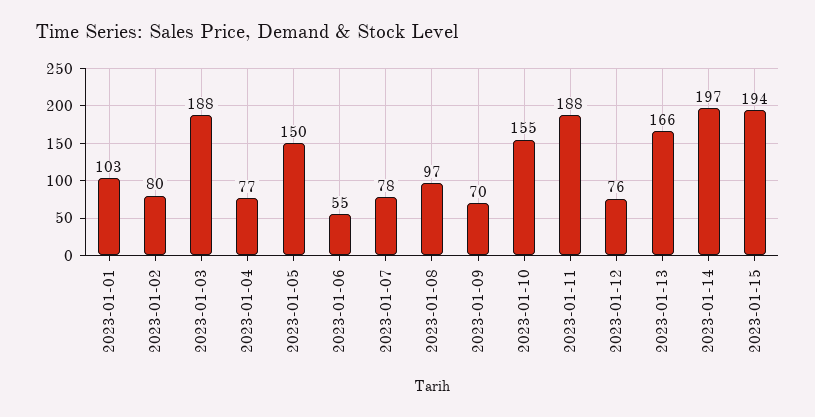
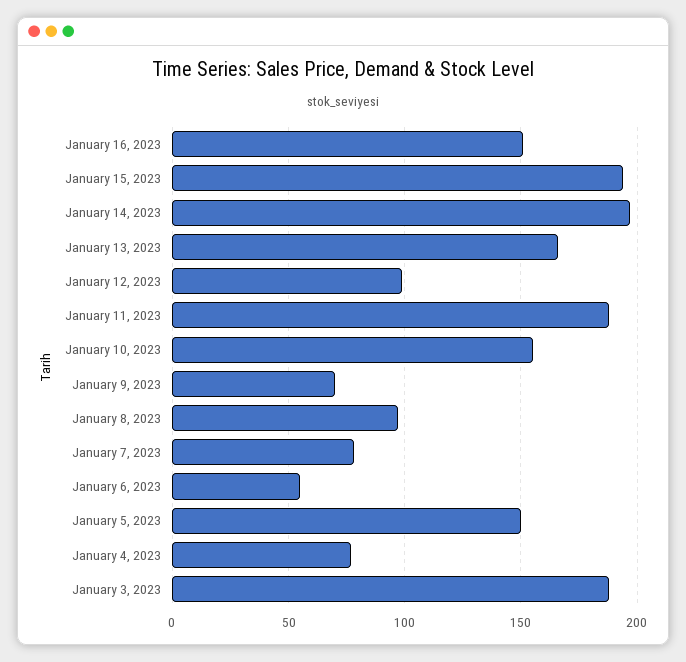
2023-01-01: 103 -> none
2023-01-02: 80 -> none
2023-01-12: 76 -> 100
January 16, 2023: none -> 150

